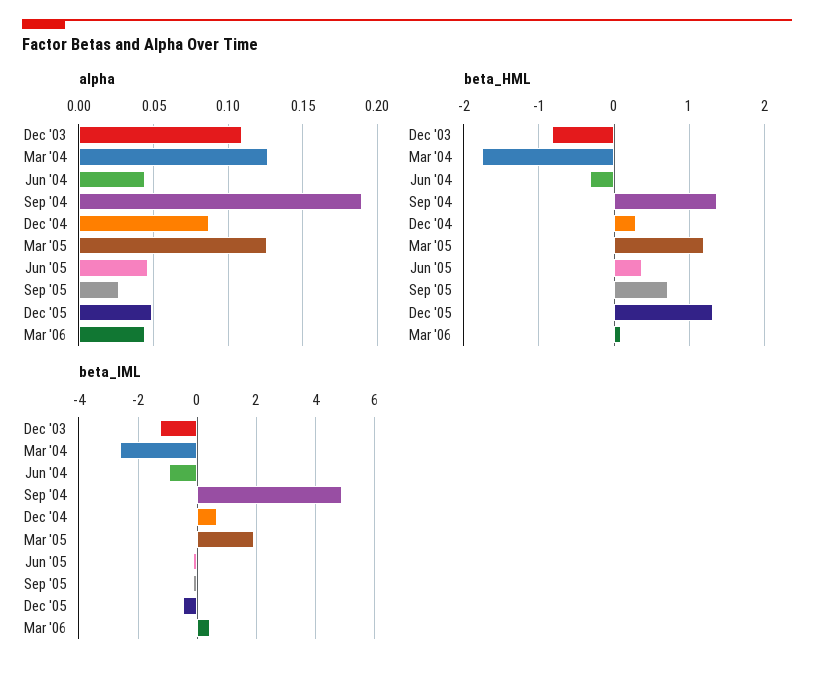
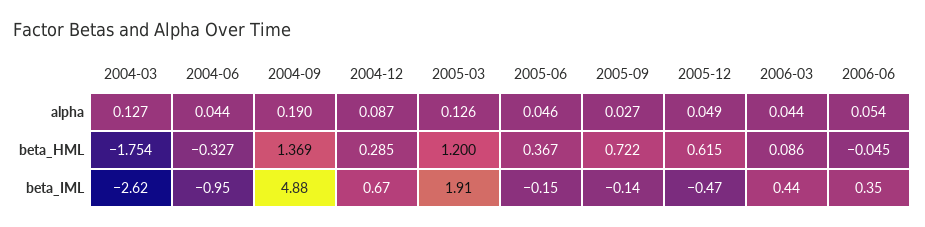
alpha, Dec '03: 0.11 -> none
beta_HML, Dec '03: -0.8 -> none
beta_HML, Dec '05: 1.3 -> 0.615
beta_IML, Dec '03: -1.25 -> none
alpha, 2006-06: none -> 0.054
beta_HML, 2006-06: none -> -0.045
beta_IML, 2006-06: none -> 0.35

